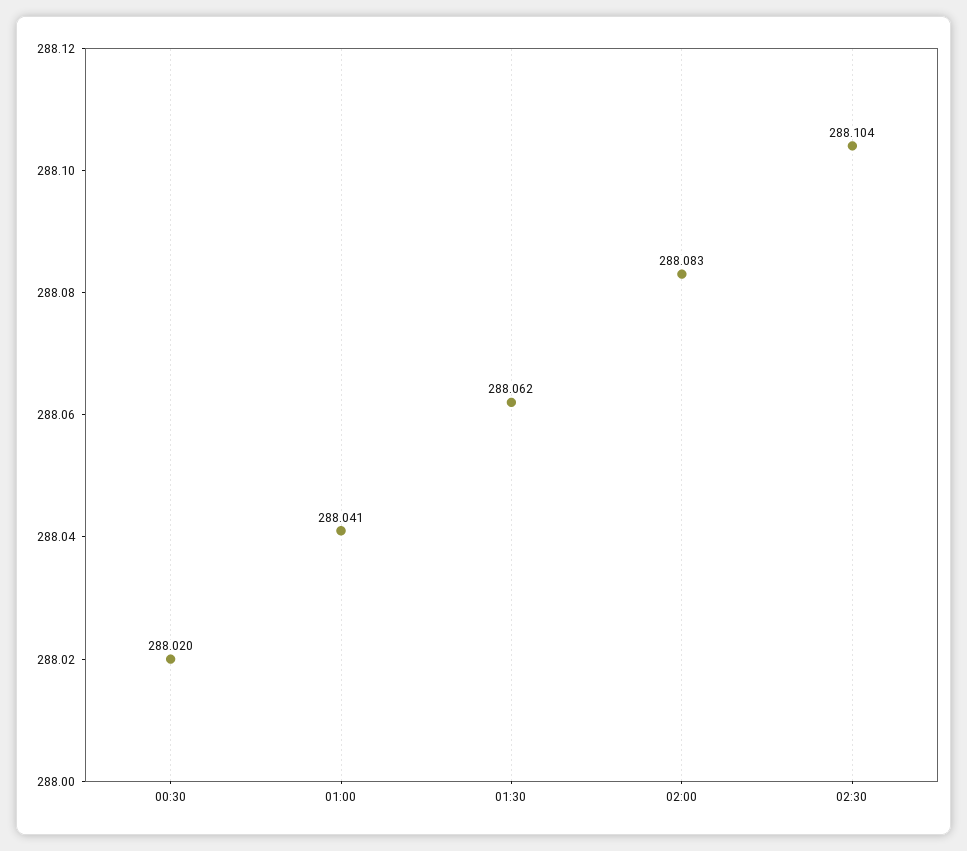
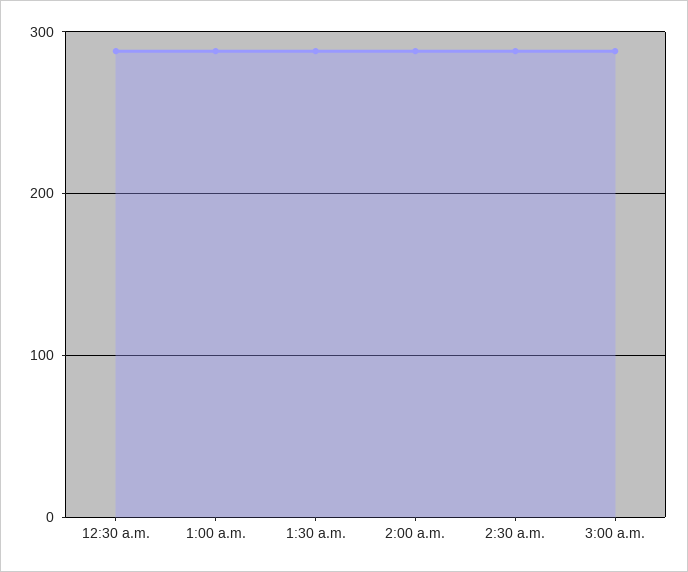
3:00 a.m.: none -> 290

